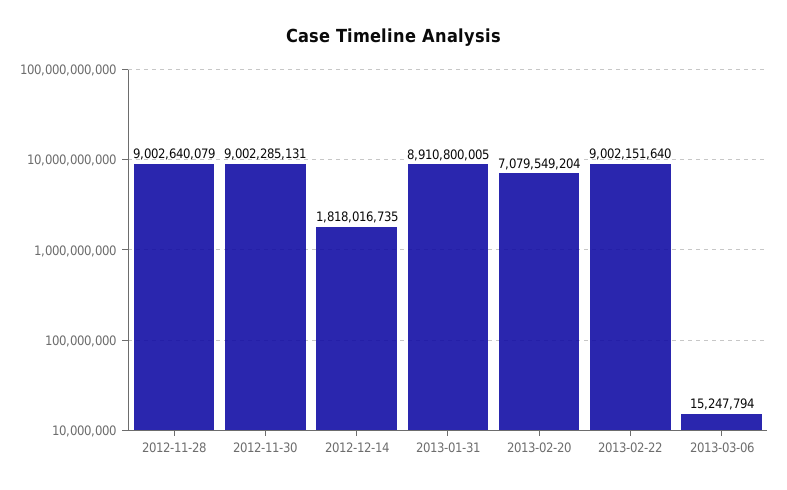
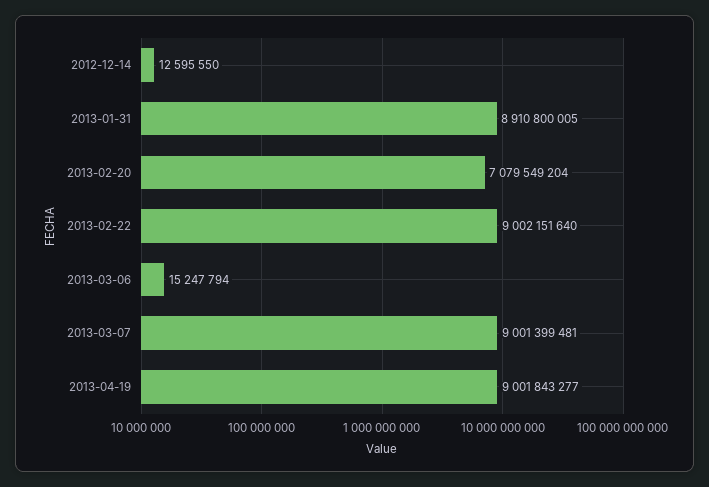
2012-11-28: 9002640079 -> none
2012-11-30: 9002285131 -> none
2012-12-14: 1818016735 -> 12595550
2013-03-07: none -> 9001399481
2013-04-19: none -> 9001843277

